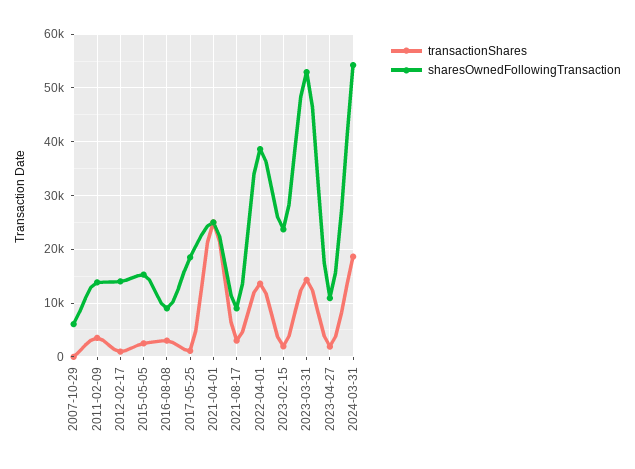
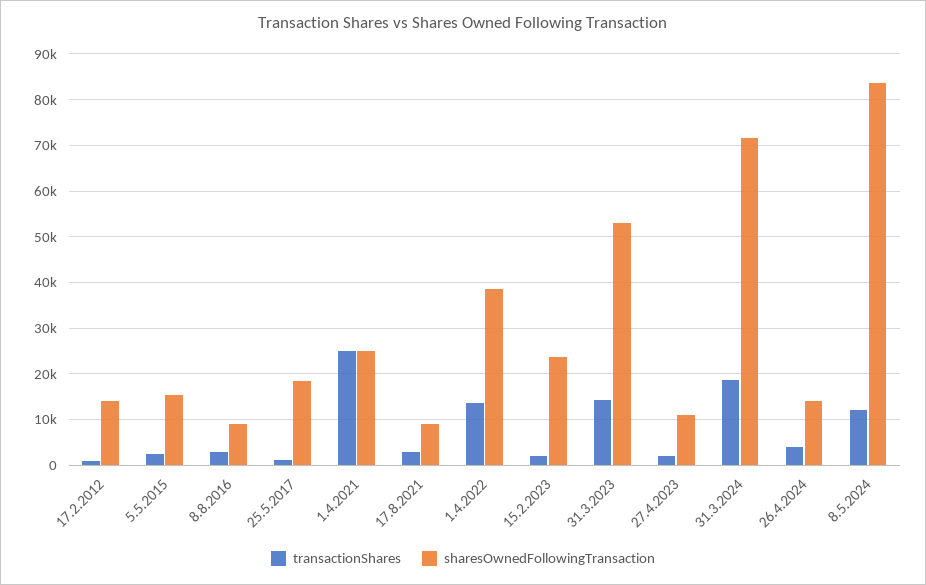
transactionShares, 2007-10-29: 0 -> none
sharesOwnedFollowingTransaction, 2007-10-29: 6000 -> none
transactionShares, 2011-02-09: 4000 -> none
sharesOwnedFollowingTransaction, 2011-02-09: 14000 -> none
sharesOwnedFollowingTransaction, 2024-03-31: 54000 -> 72000
transactionShares, 26.4.2024: none -> 4000
sharesOwnedFollowingTransaction, 26.4.2024: none -> 14000
transactionShares, 8.5.2024: none -> 12000
sharesOwnedFollowingTransaction, 8.5.2024: none -> 84000

